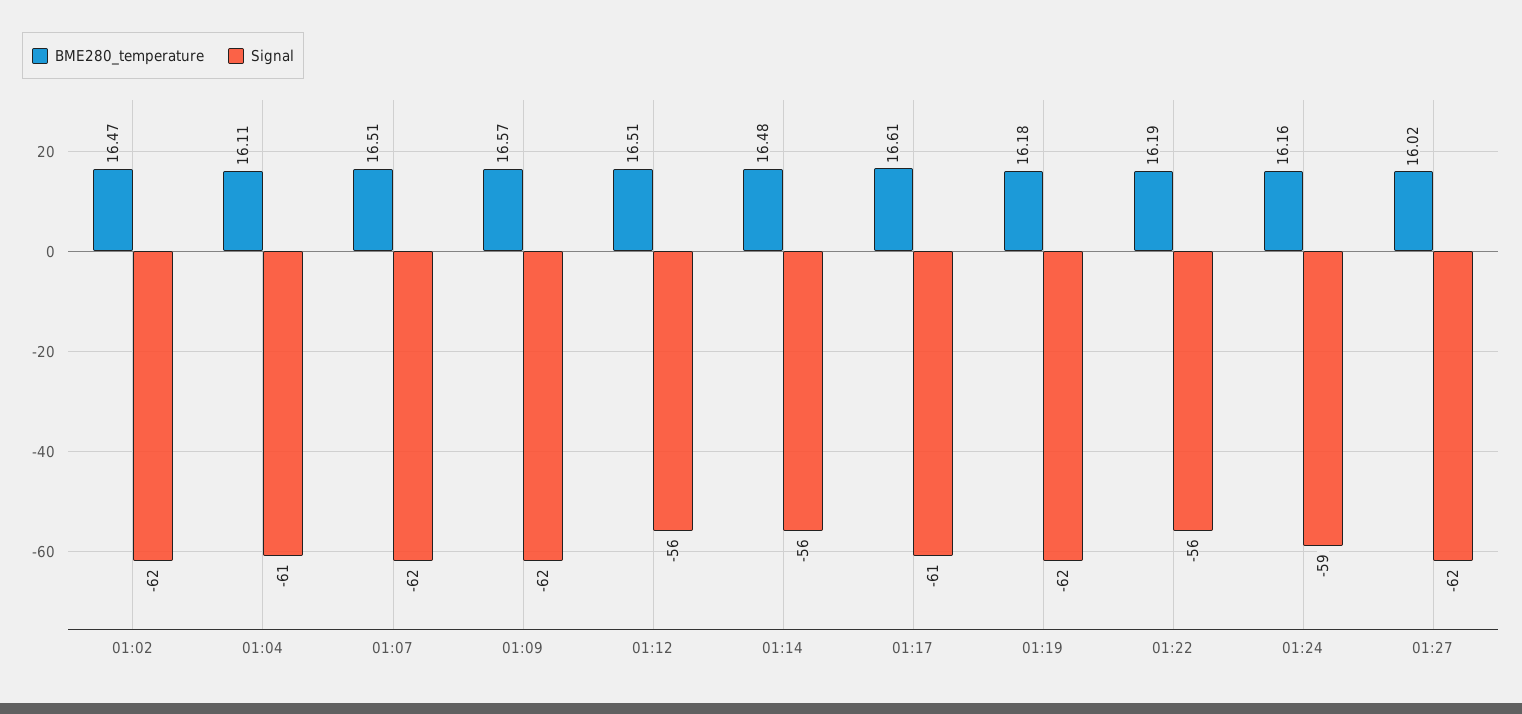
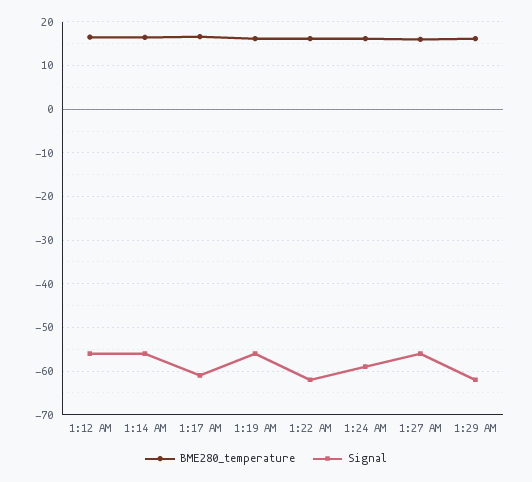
BME280_temperature, 01:02: 16.47 -> none
Signal, 01:02: -62 -> none
BME280_temperature, 01:04: 16.11 -> none
Signal, 01:04: -61 -> none
BME280_temperature, 01:07: 16.51 -> none
Signal, 01:07: -62 -> none
BME280_temperature, 01:09: 16.57 -> none
Signal, 01:09: -62 -> none
Signal, 01:19: -62 -> -56
Signal, 01:22: -56 -> -62
Signal, 01:27: -62 -> -56
BME280_temperature, 1:29 AM: none -> 16
Signal, 1:29 AM: none -> -62

